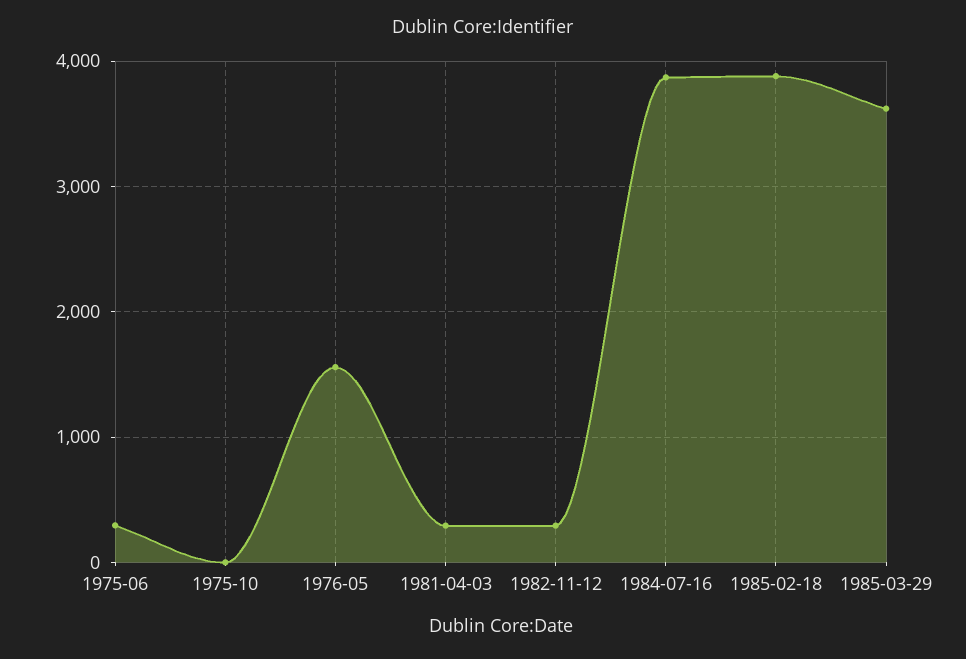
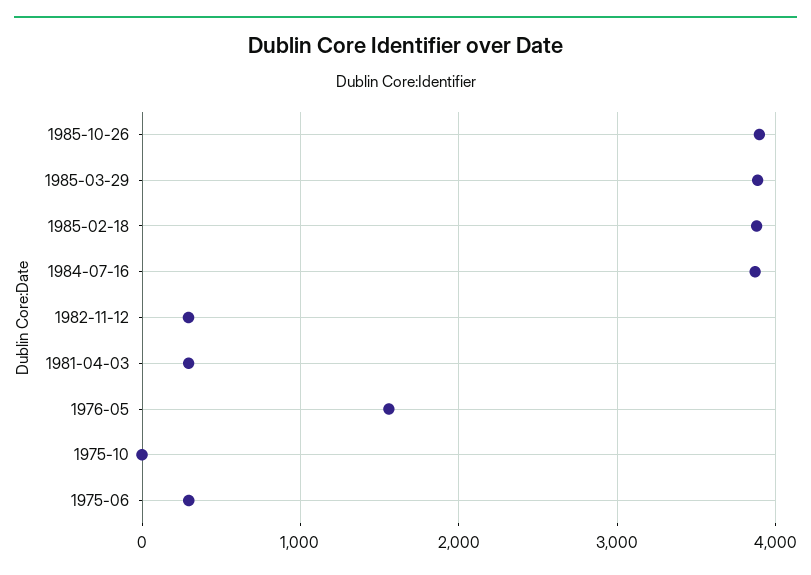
1985-03-29: 3600 -> 3900
1985-10-26: none -> 3900

